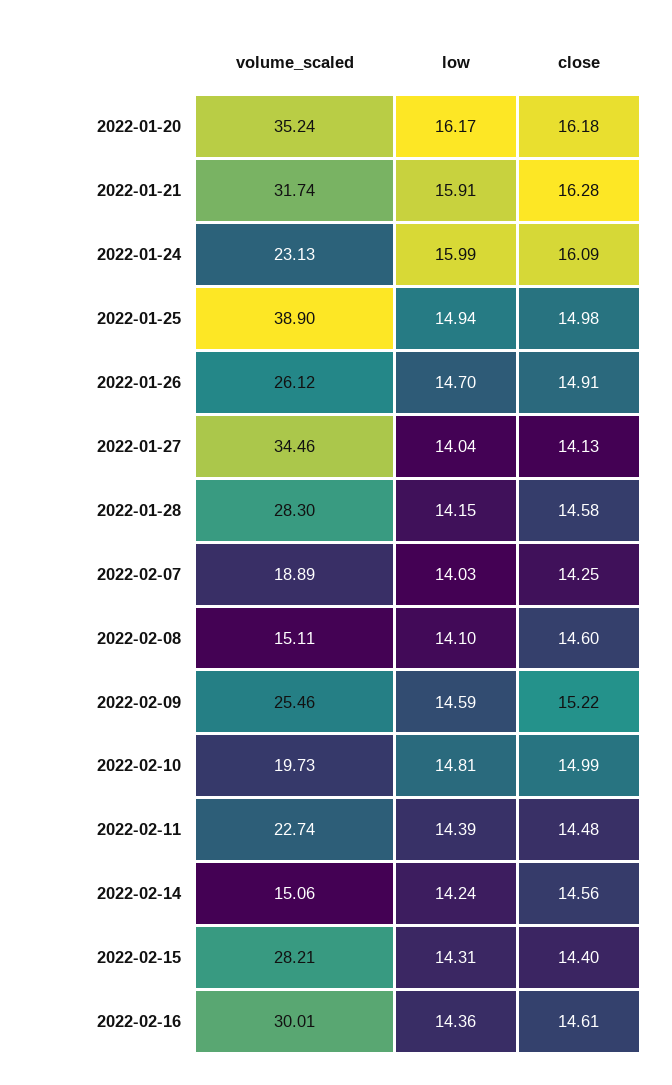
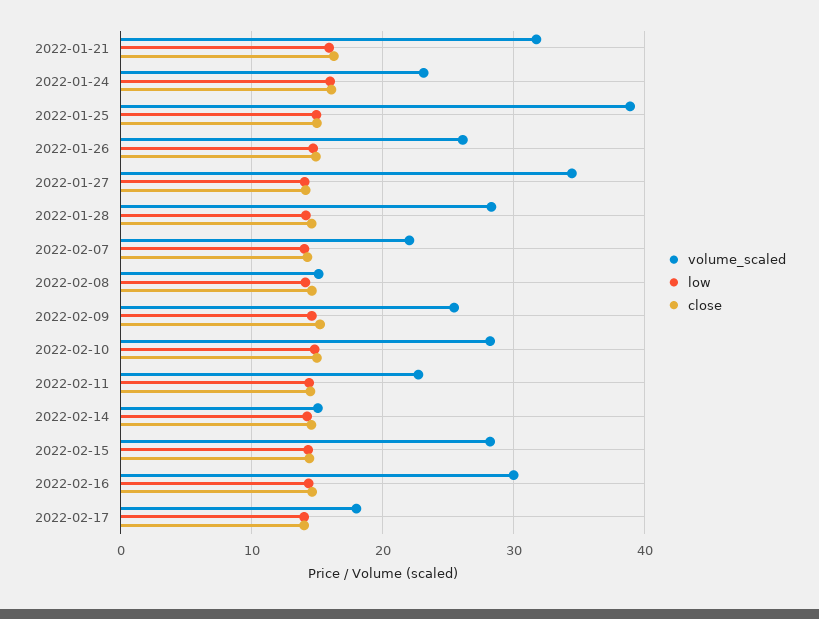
volume_scaled, 2022-01-20: 35.24 -> none
low, 2022-01-20: 16.17 -> none
close, 2022-01-20: 16.18 -> none
volume_scaled, 2022-02-07: 18.89 -> 22
volume_scaled, 2022-02-10: 19.73 -> 28
volume_scaled, 2022-02-17: none -> 18
low, 2022-02-17: none -> 14
close, 2022-02-17: none -> 14

